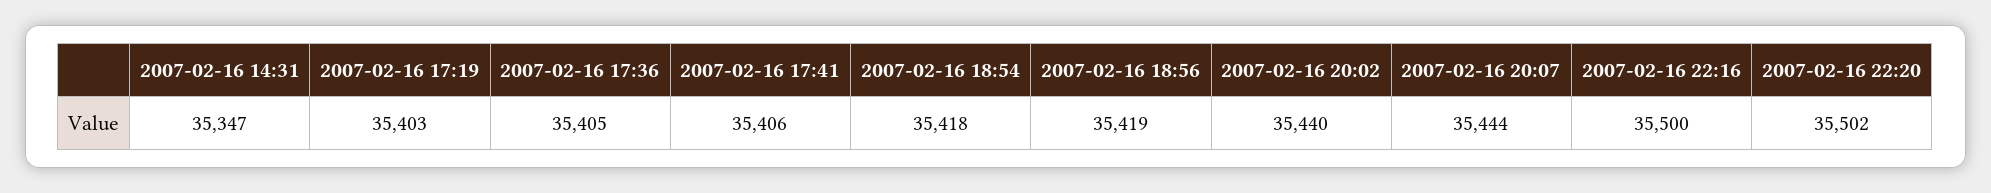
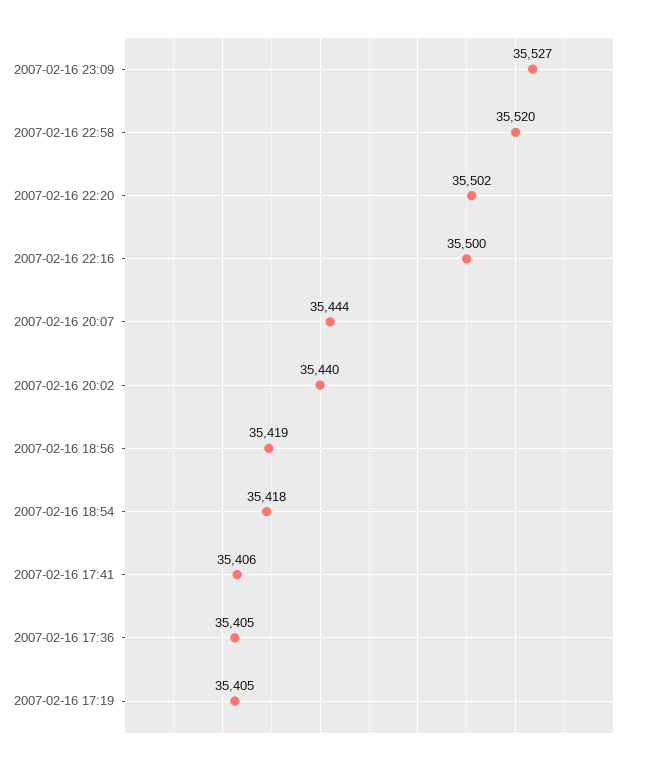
2007-02-16 14:31: 35347 -> none
2007-02-16 17:19: 35403 -> 35405
2007-02-16 23:09: none -> 35527
2007-02-16 22:58: none -> 35520

